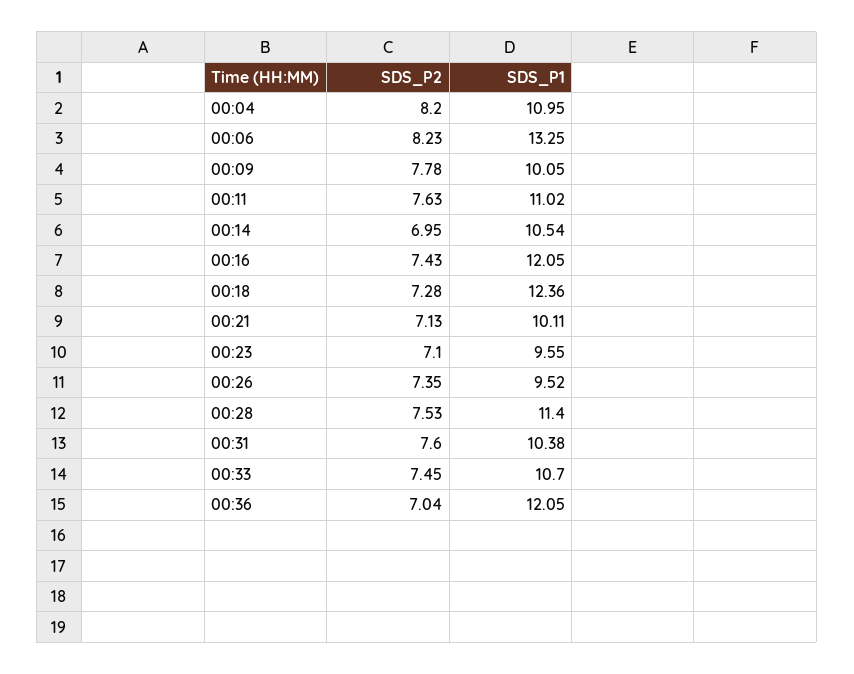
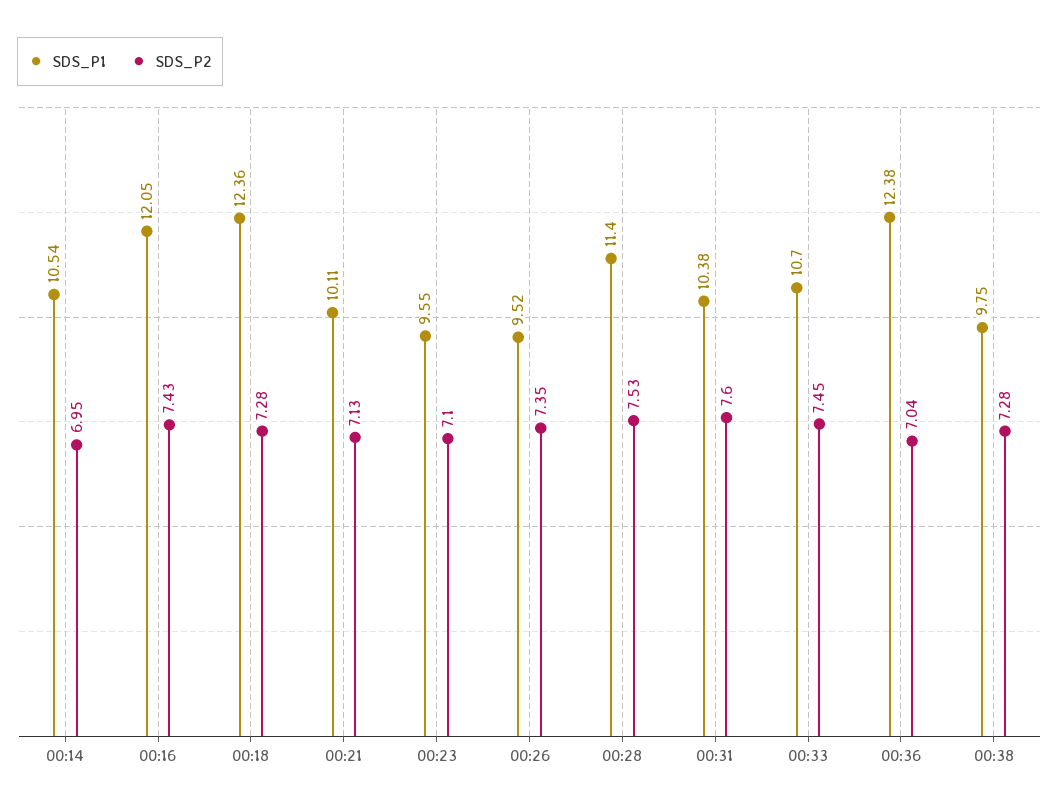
SDS_P2, 00:04: 8.2 -> none
SDS_P1, 00:04: 10.95 -> none
SDS_P2, 00:06: 8.23 -> none
SDS_P1, 00:06: 13.25 -> none
SDS_P2, 00:09: 7.78 -> none
SDS_P1, 00:09: 10.05 -> none
SDS_P2, 00:11: 7.63 -> none
SDS_P1, 00:11: 11.02 -> none
SDS_P1, 00:36: 12.05 -> 12.38
SDS_P1, 00:38: none -> 9.75
SDS_P2, 00:38: none -> 7.28

